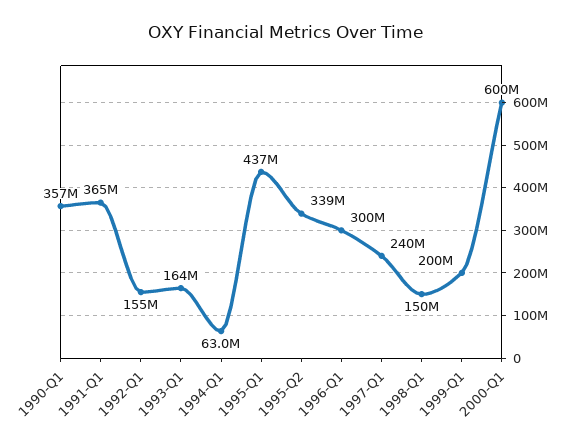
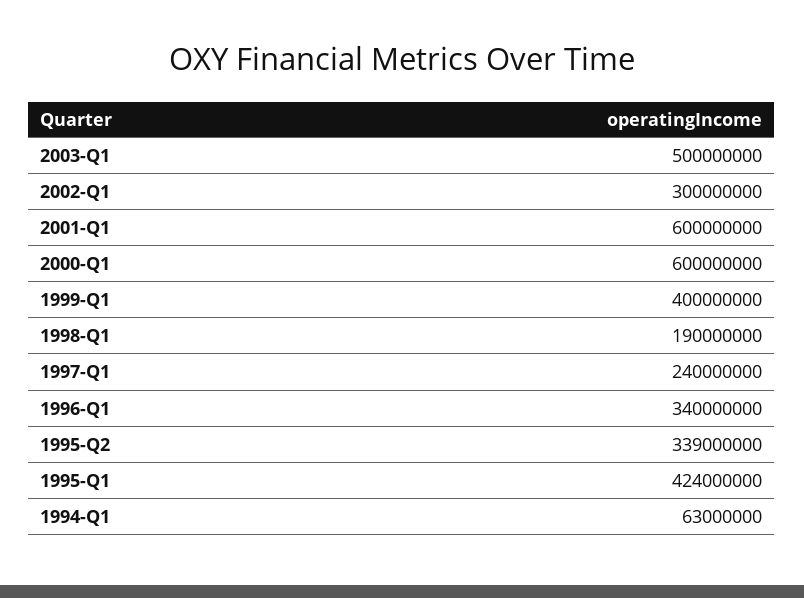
1990-Q1: 357000000 -> none
1991-Q1: 365000000 -> none
1992-Q1: 155000000 -> none
1993-Q1: 164000000 -> none
1995-Q1: 437000000 -> 424000000
1996-Q1: 300000000 -> 340000000
1998-Q1: 150000000 -> 190000000
1999-Q1: 200000000 -> 400000000
2003-Q1: none -> 500000000
2002-Q1: none -> 300000000
2001-Q1: none -> 600000000

